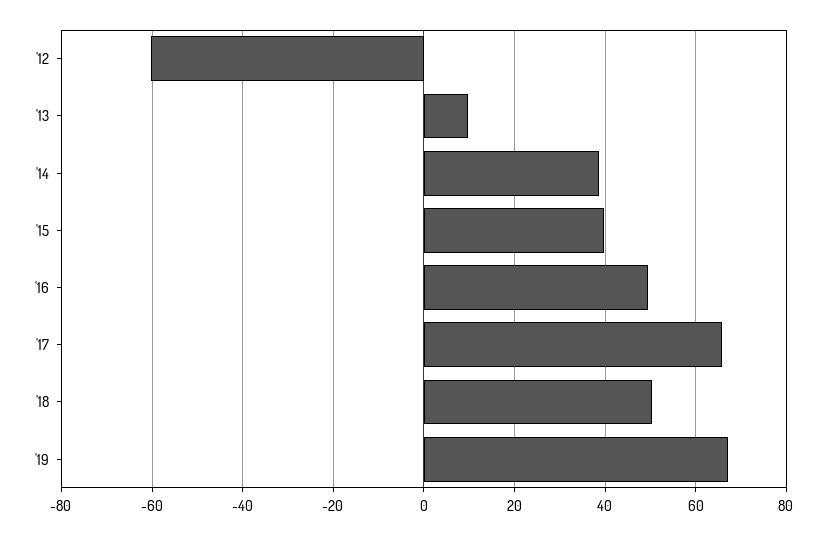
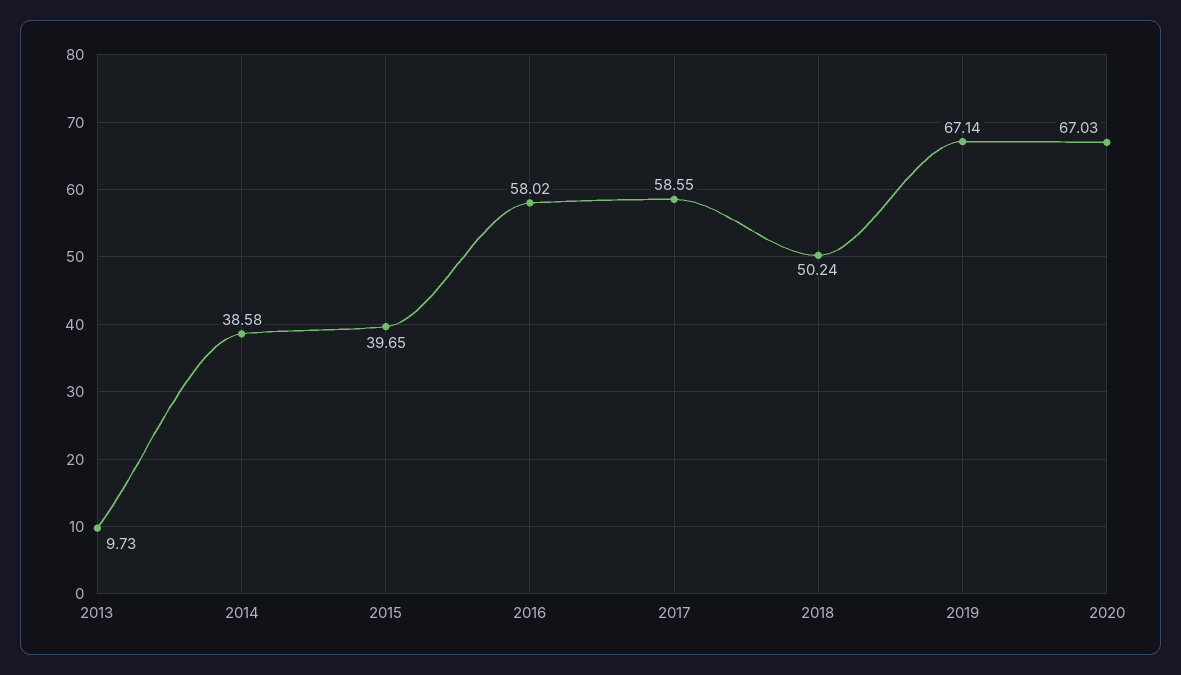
'12: -60 -> none
'16: 50 -> 58.02
'17: 66 -> 58.55
2020: none -> 67.03

